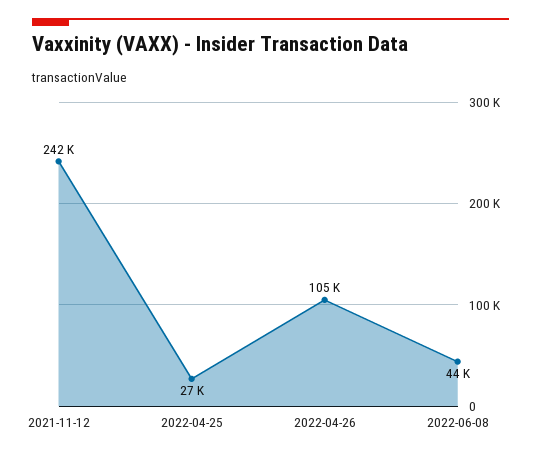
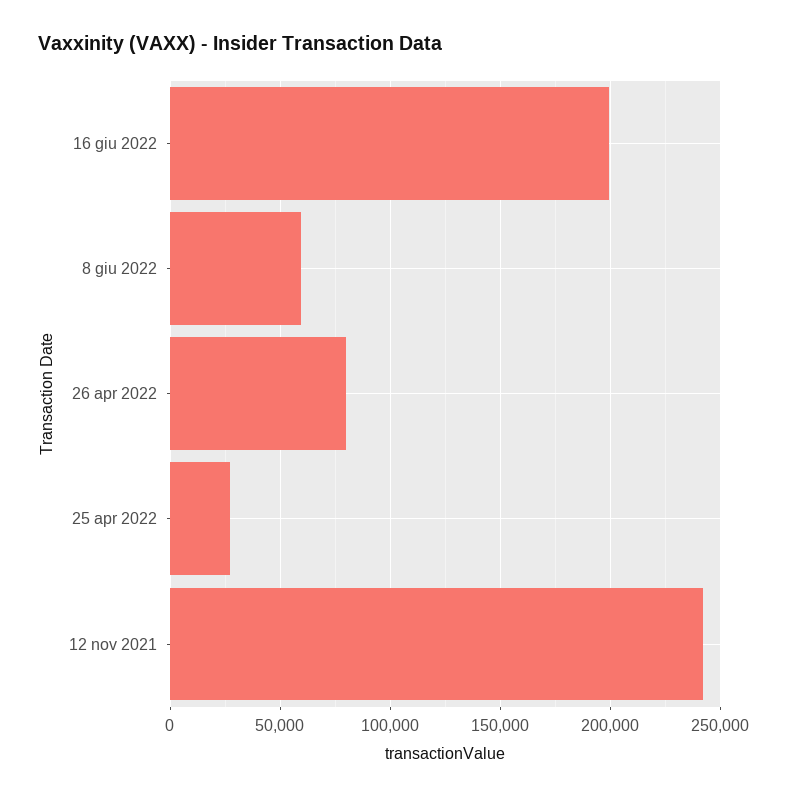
2022-04-26: 105000 -> 80000
2022-06-08: 44000 -> 60000
16 giu 2022: none -> 200000

